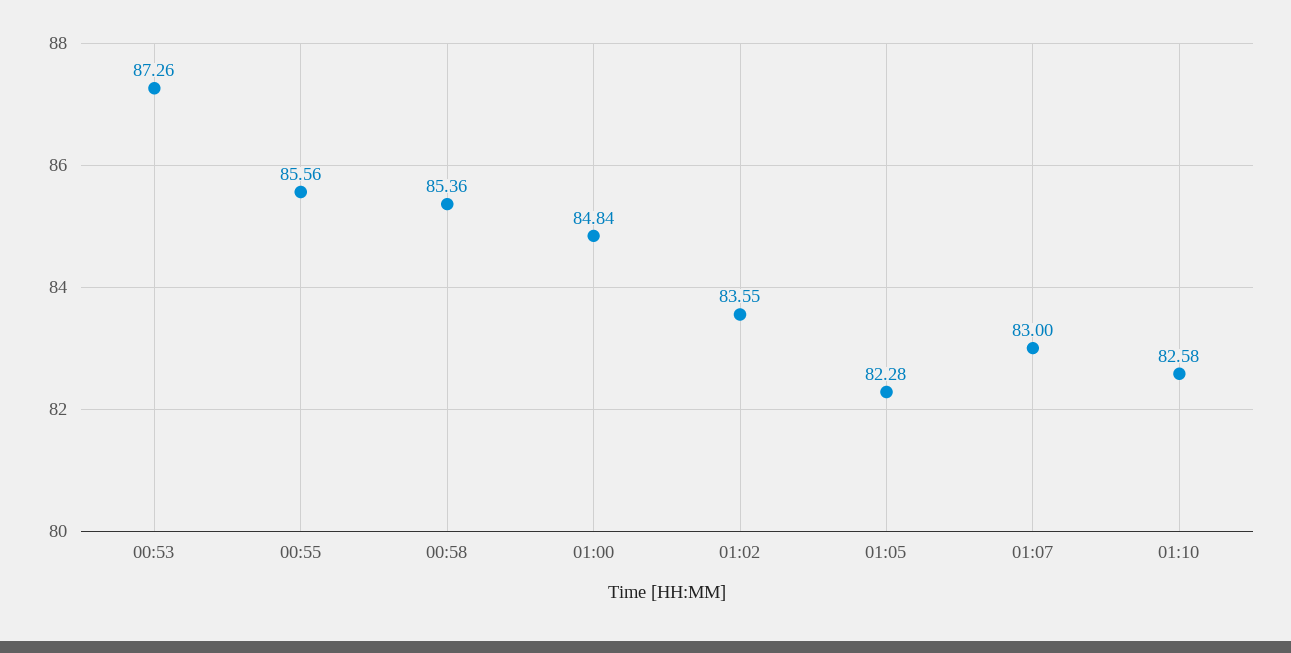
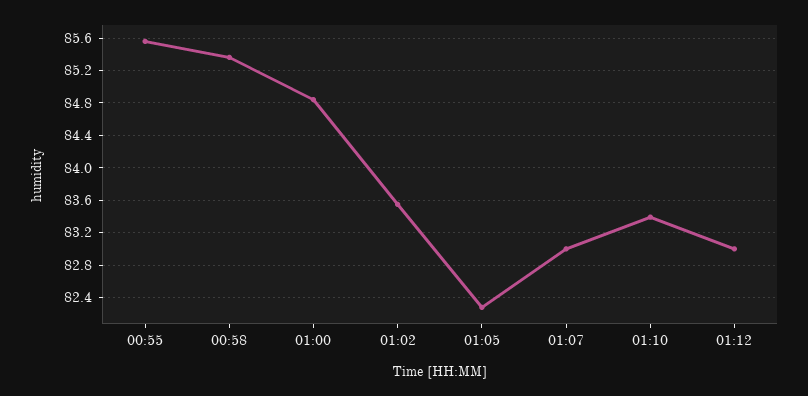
00:53: 87.26 -> none
01:10: 82.58 -> 83.4
01:12: none -> 83

